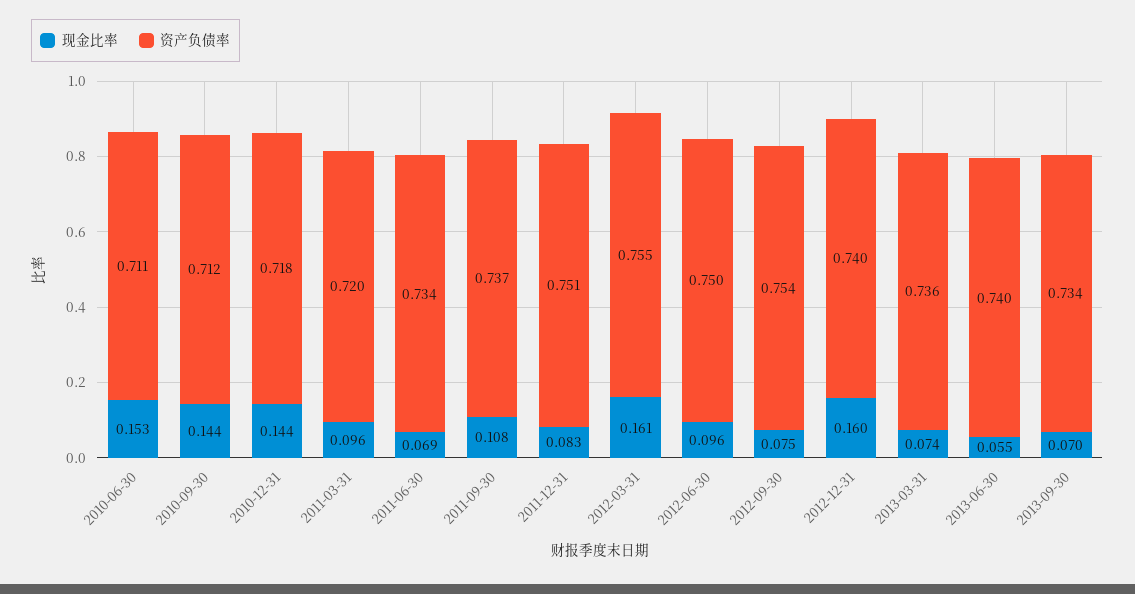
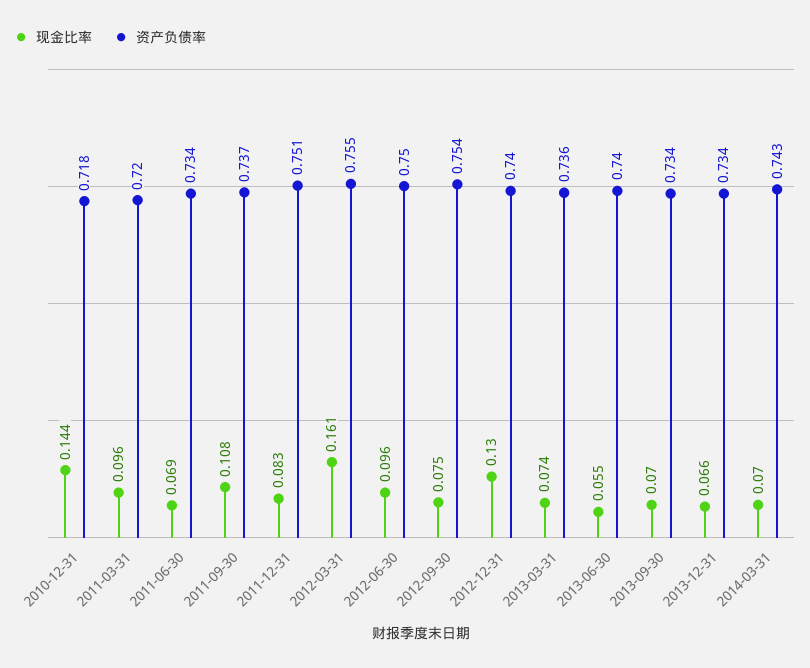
现金比率, 2010-06-30: 0.153 -> none
资产负债率, 2010-06-30: 0.711 -> none
现金比率, 2010-09-30: 0.144 -> none
资产负债率, 2010-09-30: 0.712 -> none
现金比率, 2012-12-31: 0.16 -> 0.13
现金比率, 2013-12-31: none -> 0.066
资产负债率, 2013-12-31: none -> 0.734
现金比率, 2014-03-31: none -> 0.07
资产负债率, 2014-03-31: none -> 0.743

